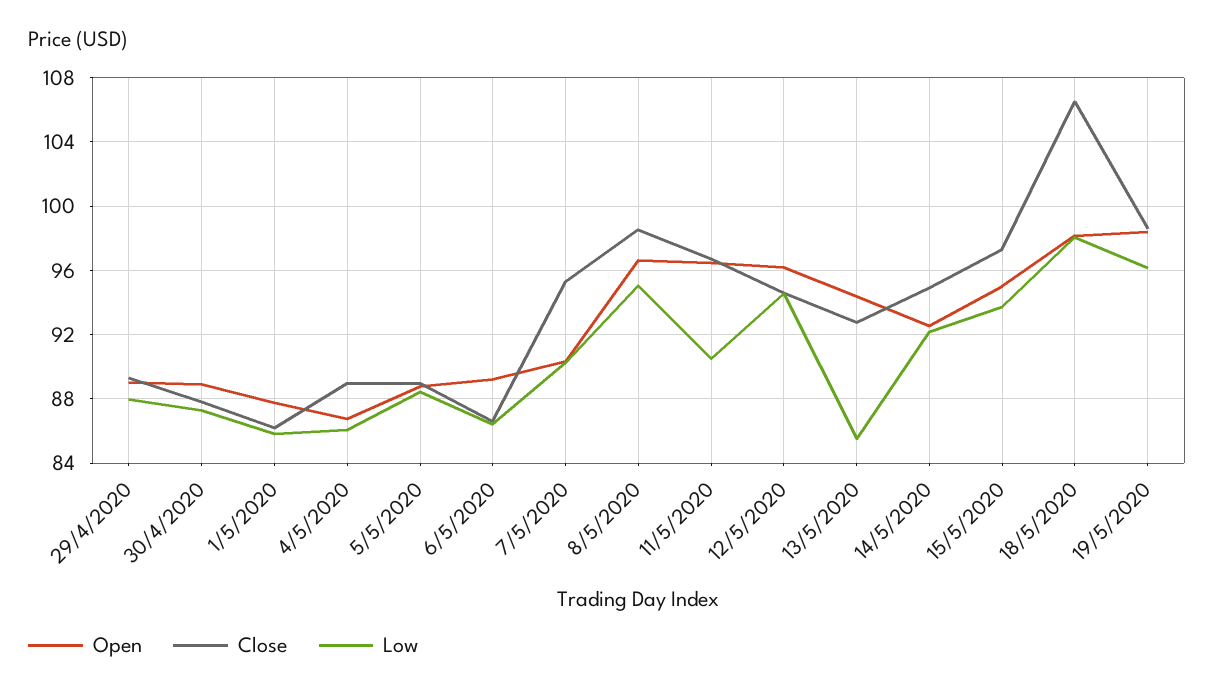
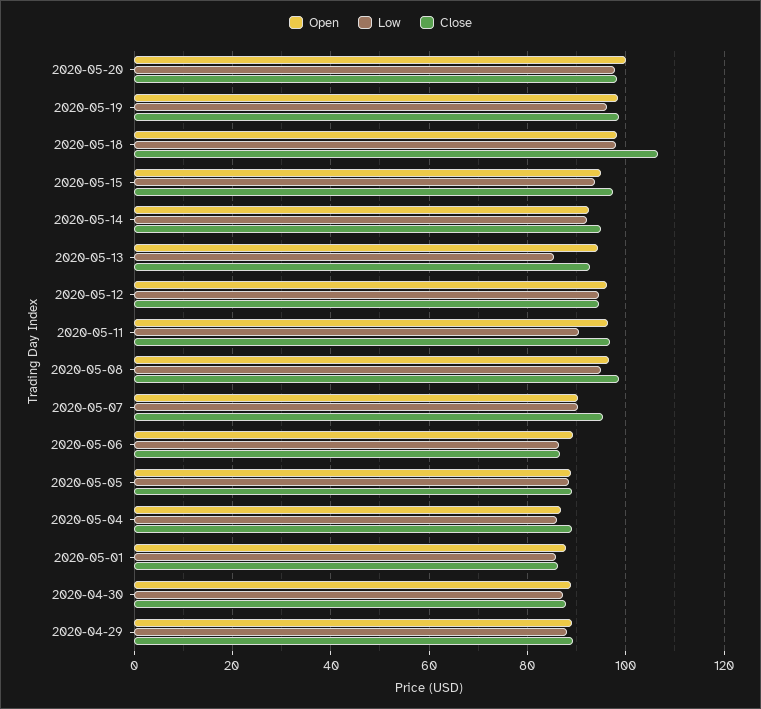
Open, 2020-05-20: none -> 100
Low, 2020-05-20: none -> 98
Close, 2020-05-20: none -> 98

